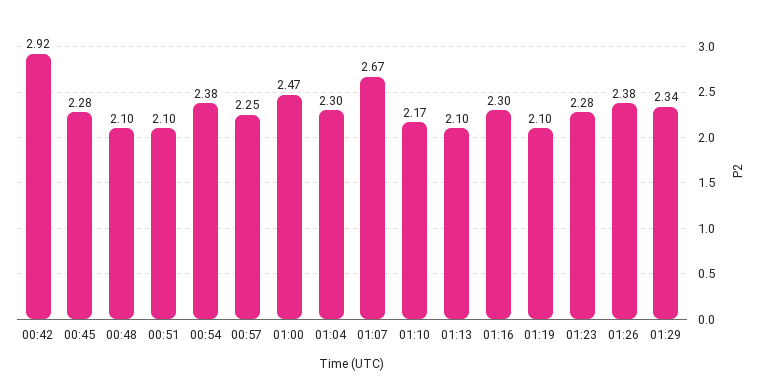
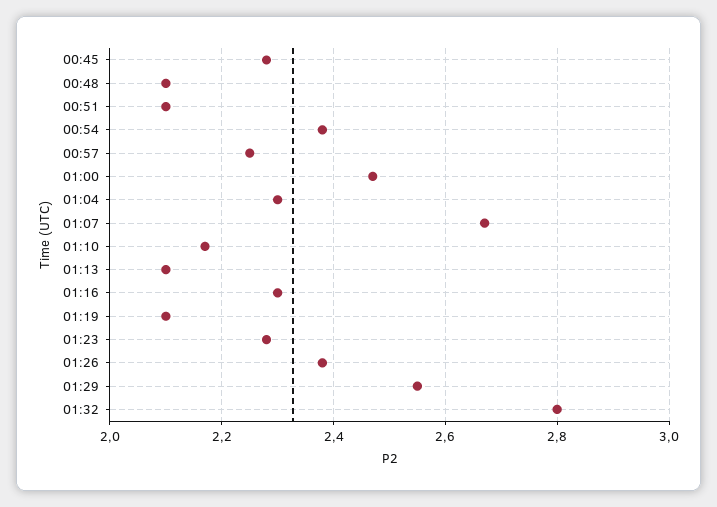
00:42: 2.92 -> none
01:29: 2.34 -> 2.55
01:32: none -> 2.8

